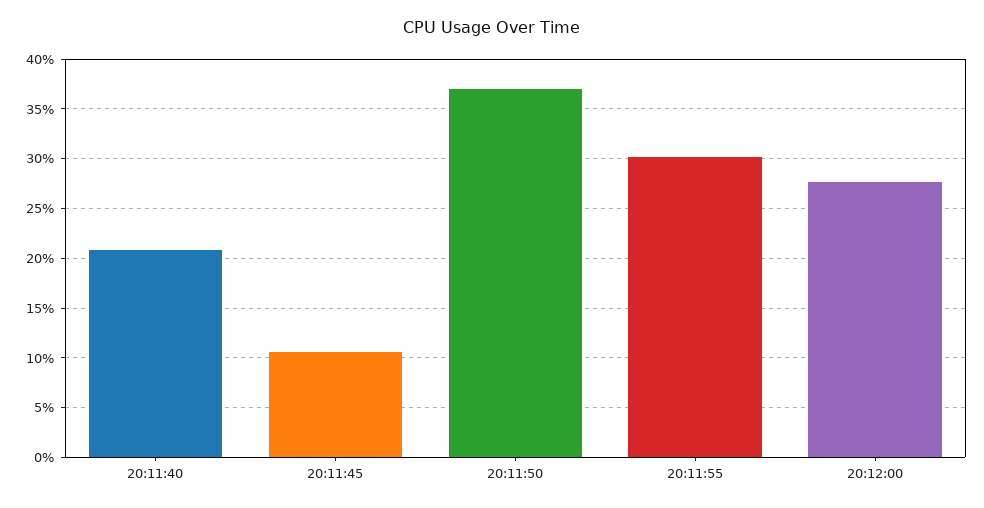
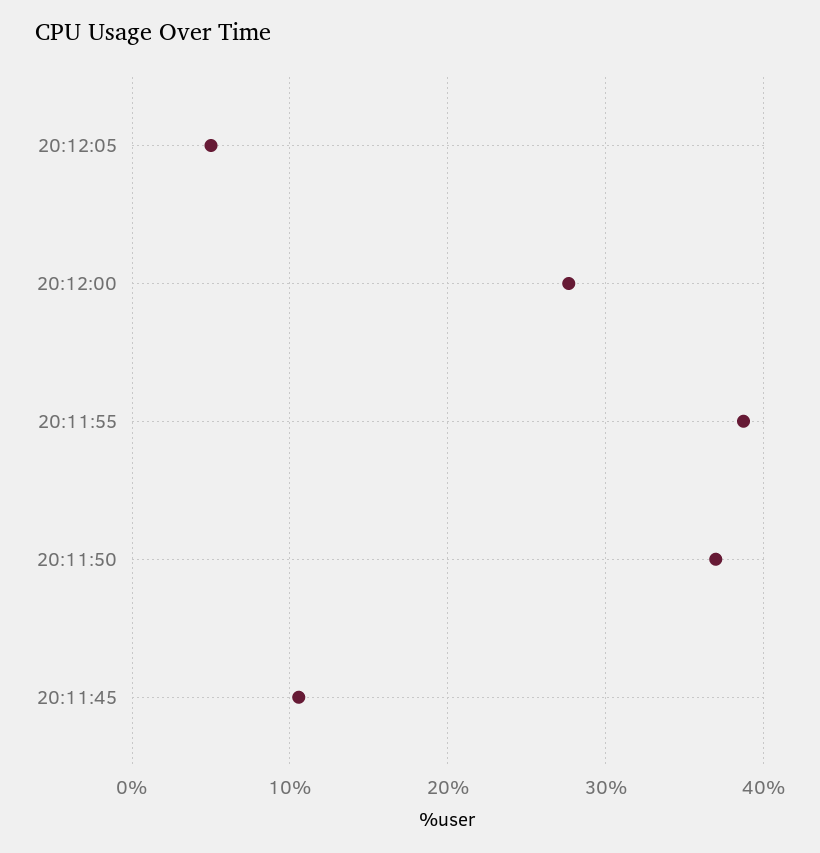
20:11:40: 21 -> none
20:11:55: 30 -> 39
20:12:05: none -> 5

